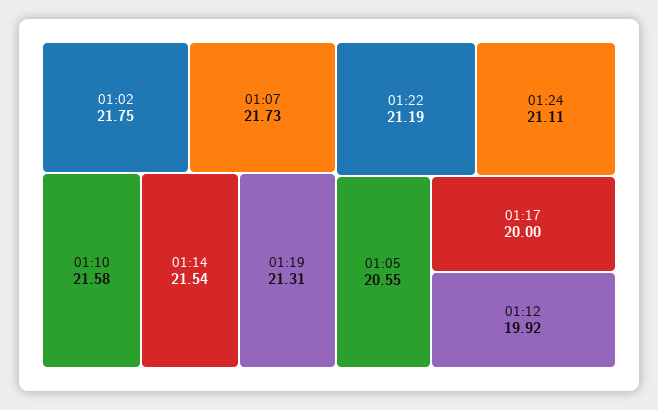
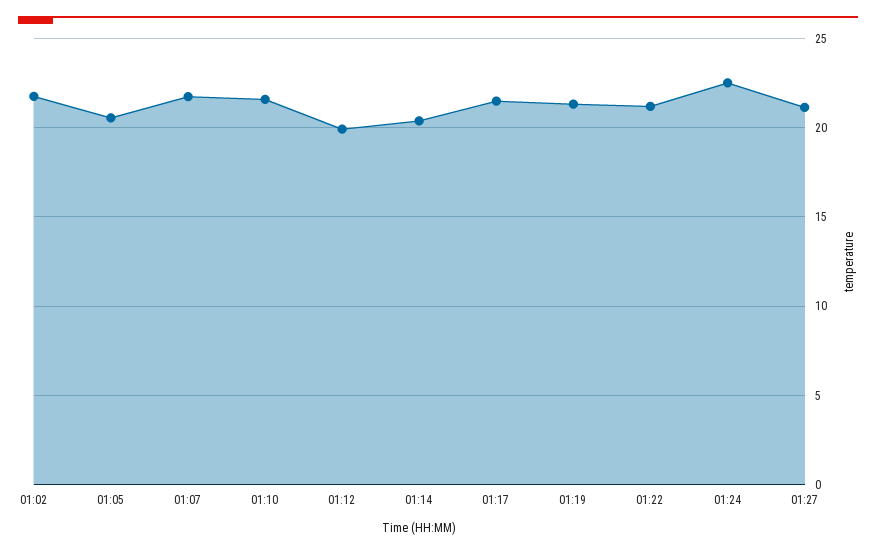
01:14: 21.54 -> 20.5
01:24: 21.11 -> 22.5
01:17: 20 -> 21.5
01:27: none -> 21

